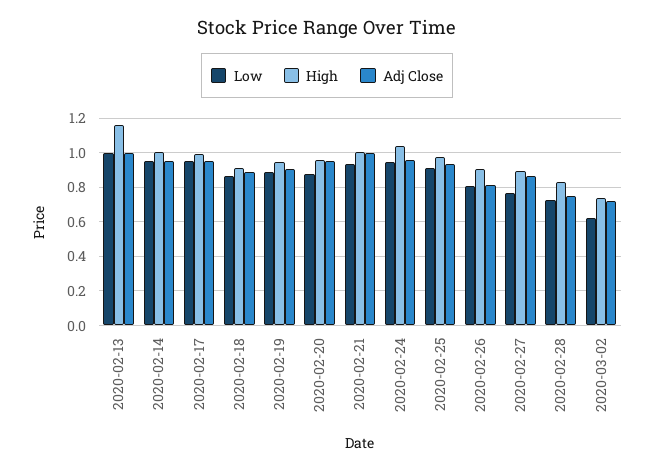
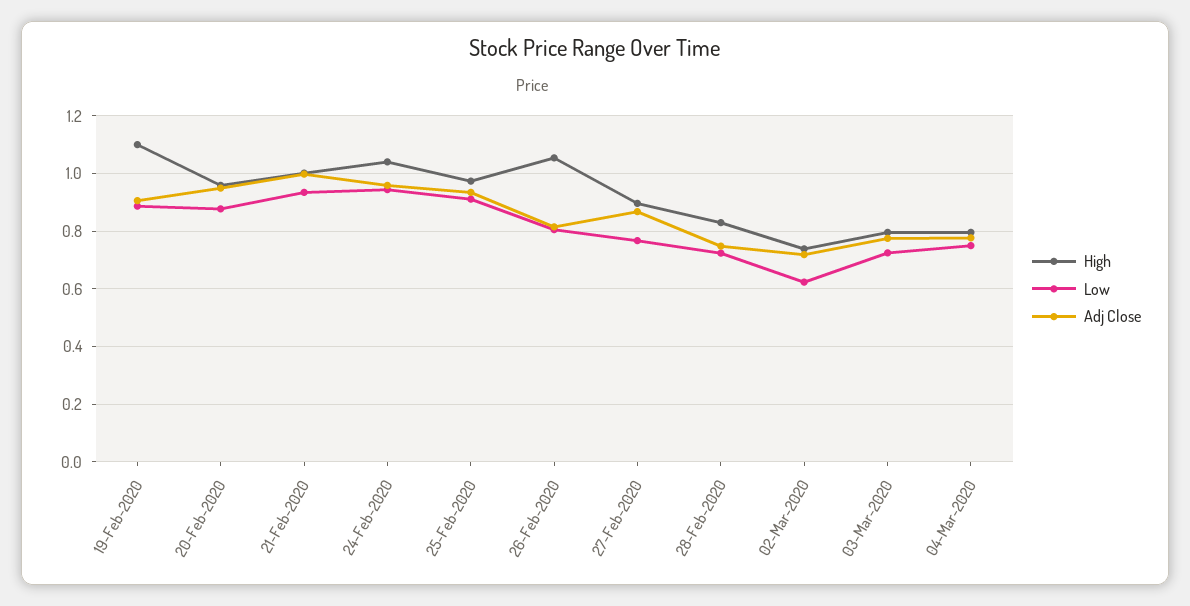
Low, 2020-02-13: 1 -> none
High, 2020-02-13: 1.15 -> none
Adj Close, 2020-02-13: 1 -> none
Low, 2020-02-14: 0.95 -> none
High, 2020-02-14: 1 -> none
Adj Close, 2020-02-14: 0.95 -> none
Low, 2020-02-17: 0.95 -> none
High, 2020-02-17: 1 -> none
Adj Close, 2020-02-17: 0.95 -> none
Low, 2020-02-18: 0.85 -> none
High, 2020-02-18: 0.9 -> none
Adj Close, 2020-02-18: 0.9 -> none
High, 2020-02-19: 0.95 -> 1.1
High, 2020-02-26: 0.9 -> 1.05
High, 03-Mar-2020: none -> 0.8
Low, 03-Mar-2020: none -> 0.725
Adj Close, 03-Mar-2020: none -> 0.775
High, 04-Mar-2020: none -> 0.8
Low, 04-Mar-2020: none -> 0.75
Adj Close, 04-Mar-2020: none -> 0.775

